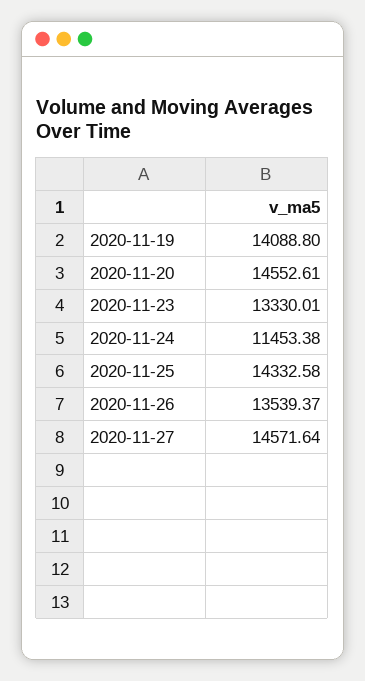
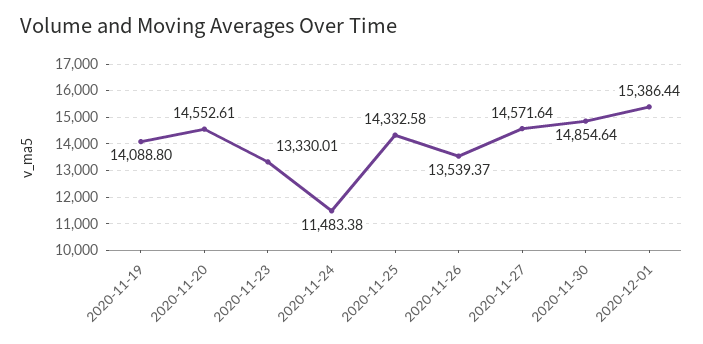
2020-11-24: 11453.38 -> 11483.38
2020-11-30: none -> 14854.64
2020-12-01: none -> 15386.44

